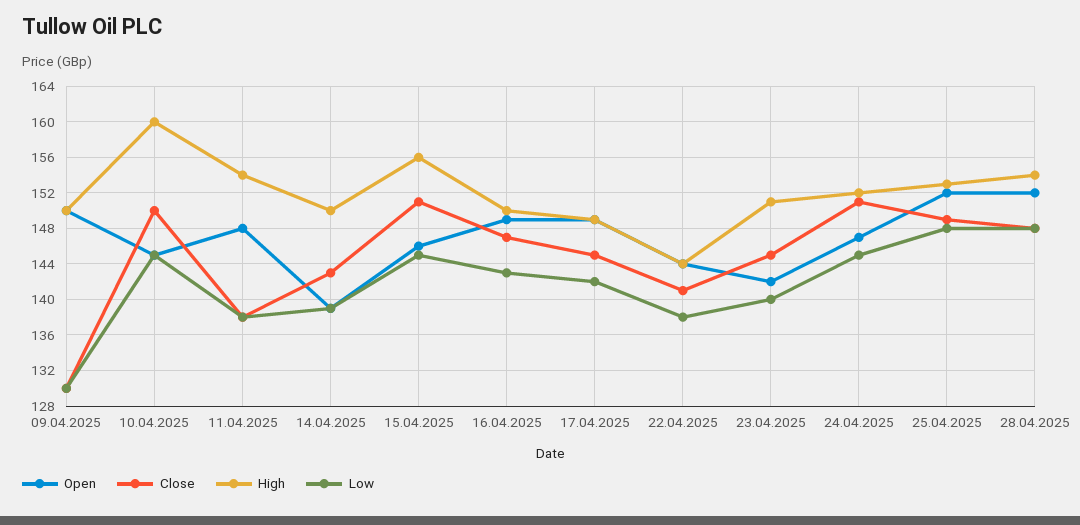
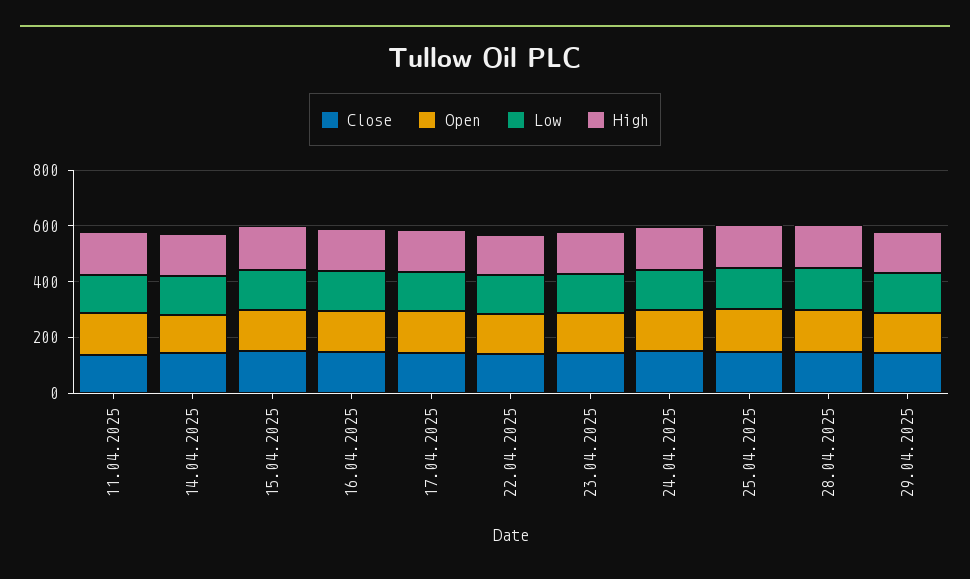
Open, 09.04.2025: 150 -> none
Close, 09.04.2025: 130 -> none
High, 09.04.2025: 150 -> none
Low, 09.04.2025: 130 -> none
Open, 10.04.2025: 145 -> none
Close, 10.04.2025: 150 -> none
High, 10.04.2025: 160 -> none
Low, 10.04.2025: 145 -> none
Close, 29.04.2025: none -> 150
Open, 29.04.2025: none -> 150
Low, 29.04.2025: none -> 150
High, 29.04.2025: none -> 150

